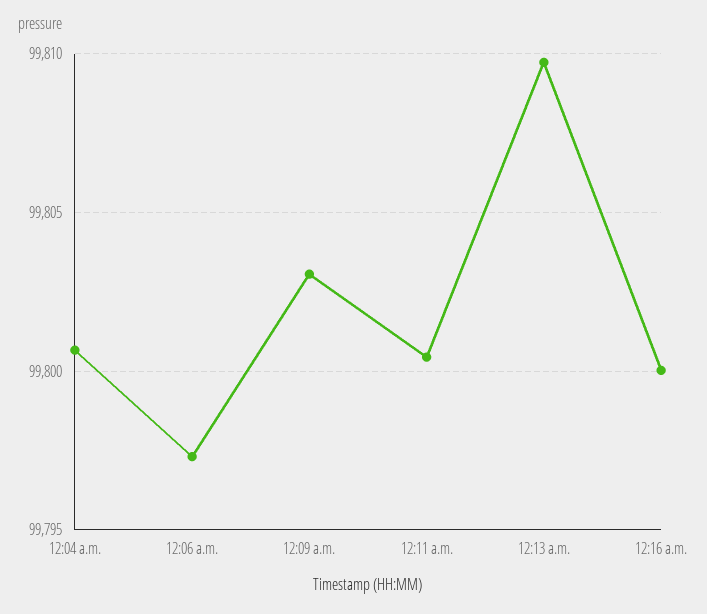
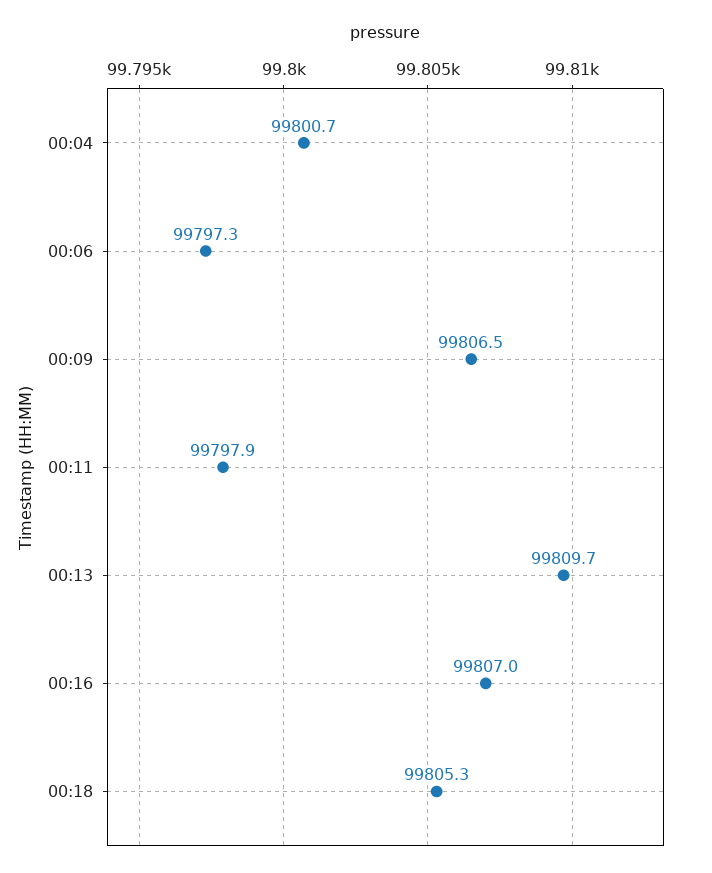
12:09 a.m.: 99803 -> 99806.5
12:11 a.m.: 99800.5 -> 99797.9
12:16 a.m.: 99800 -> 99807
00:18: none -> 99805.3

